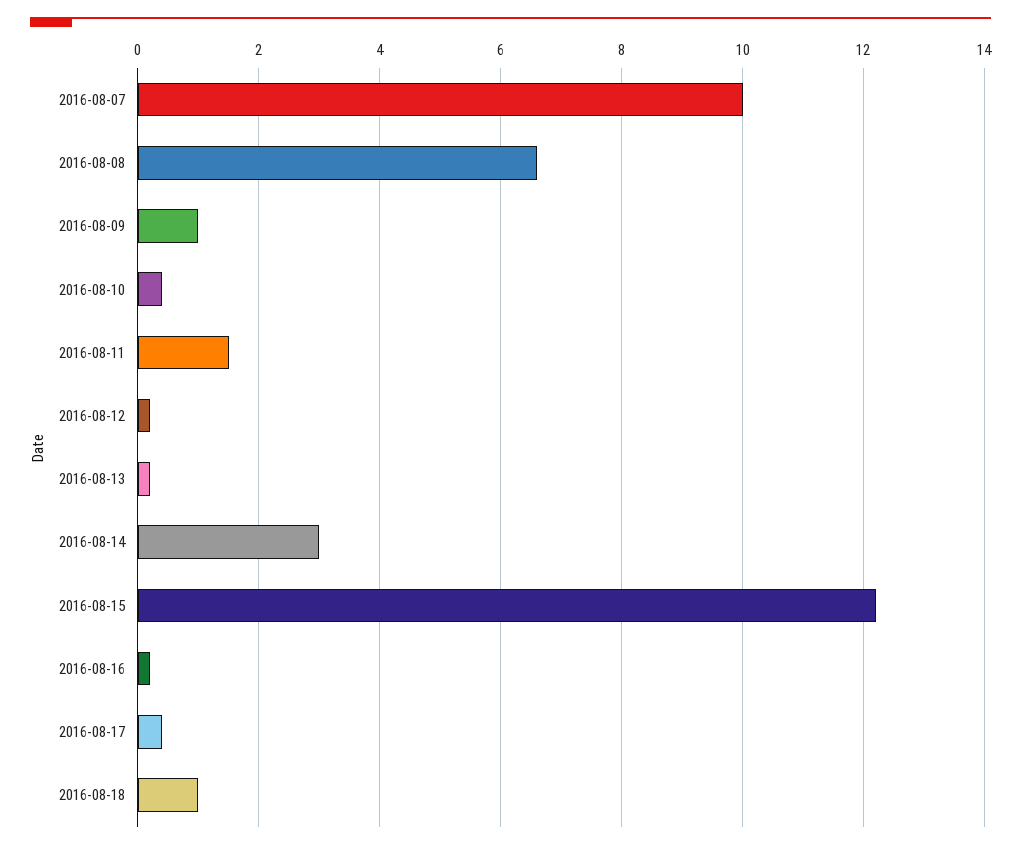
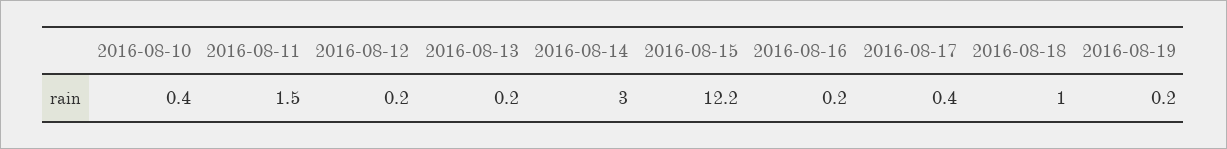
2016-08-07: 10 -> none
2016-08-08: 6.5 -> none
2016-08-09: 1 -> none
2016-08-19: none -> 0.2

